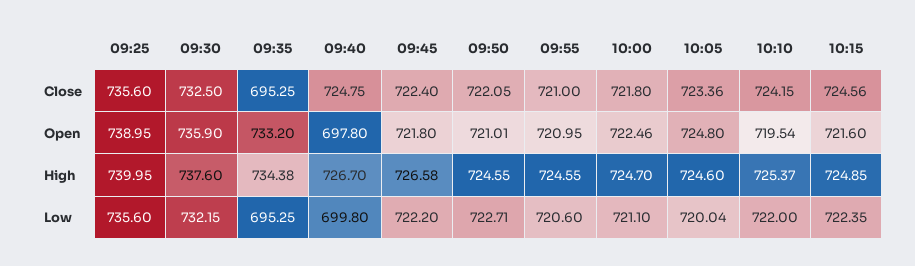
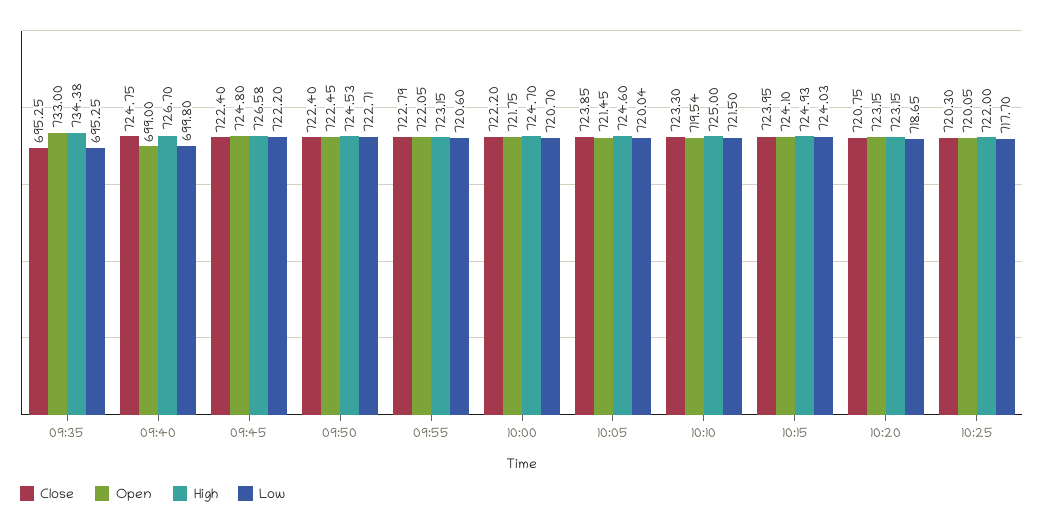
Close, 09:25: 735.6 -> none
Close, 09:30: 732.5 -> none
Close, 09:50: 722.05 -> 722.4
Close, 09:55: 721 -> 722.79
Close, 10:00: 721.8 -> 722.2
Close, 10:05: 723.36 -> 723.85
Close, 10:10: 724.15 -> 723.3
Close, 10:15: 724.56 -> 723.95
Open, 09:25: 738.95 -> none
Open, 09:30: 735.9 -> none
Open, 09:35: 733.2 -> 733
Open, 09:40: 697.8 -> 699
Open, 09:45: 721.8 -> 724.8
Open, 09:50: 721.01 -> 722.45
Open, 09:55: 720.95 -> 722.05
Open, 10:00: 722.46 -> 721.75
Open, 10:05: 724.8 -> 721.45
Open, 10:15: 721.6 -> 724.1
High, 09:25: 739.95 -> none
High, 09:30: 737.6 -> none
High, 09:50: 724.55 -> 724.53
High, 09:55: 724.55 -> 723.15
High, 10:10: 725.37 -> 725
High, 10:15: 724.85 -> 724.93
Low, 09:25: 735.6 -> none
Low, 09:30: 732.15 -> none
Low, 10:00: 721.1 -> 720.7
Low, 10:10: 722 -> 721.5
Low, 10:15: 722.35 -> 724.03
Close, 10:20: none -> 720.75
Open, 10:20: none -> 723.15
High, 10:20: none -> 723.15
Low, 10:20: none -> 718.65
Close, 10:25: none -> 720.3
Open, 10:25: none -> 720.05
High, 10:25: none -> 722
Low, 10:25: none -> 717.7

